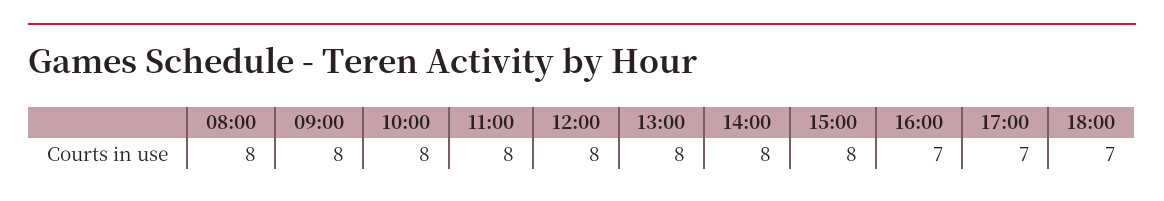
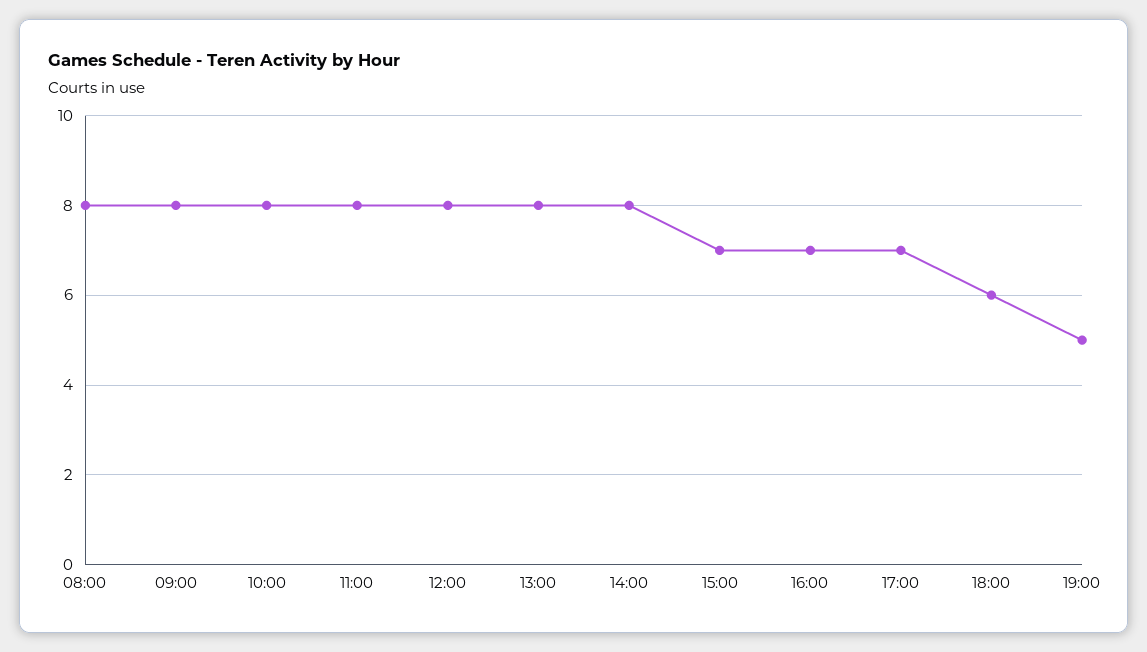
15:00: 8 -> 7
18:00: 7 -> 6
19:00: none -> 5

